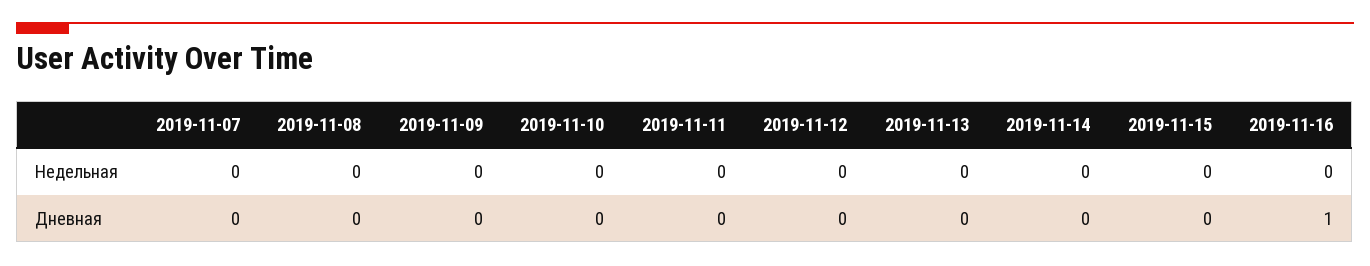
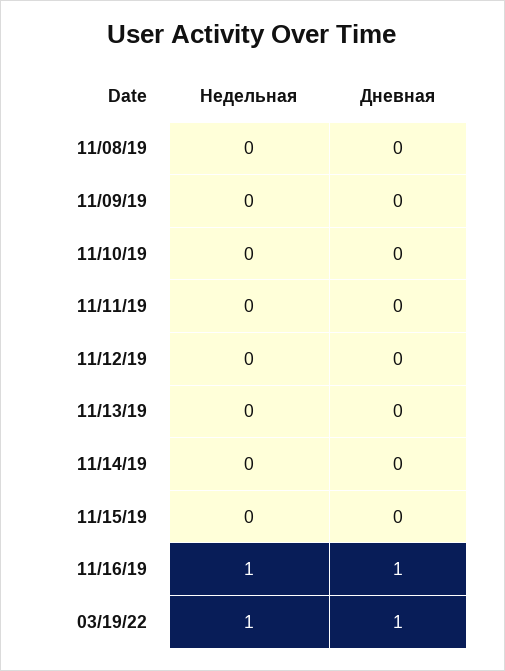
2019-11-07, Недельная: 0 -> none
2019-11-16, Недельная: 0 -> 1
2019-11-07, Дневная: 0 -> none
03/19/22, Недельная: none -> 1
03/19/22, Дневная: none -> 1

